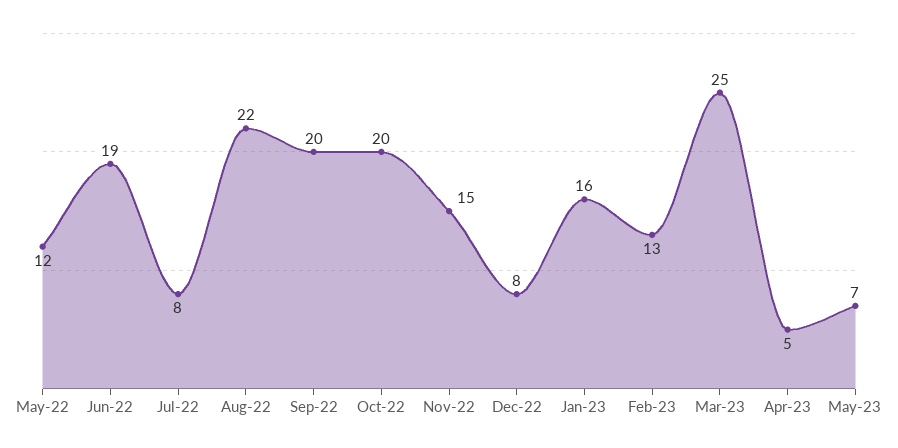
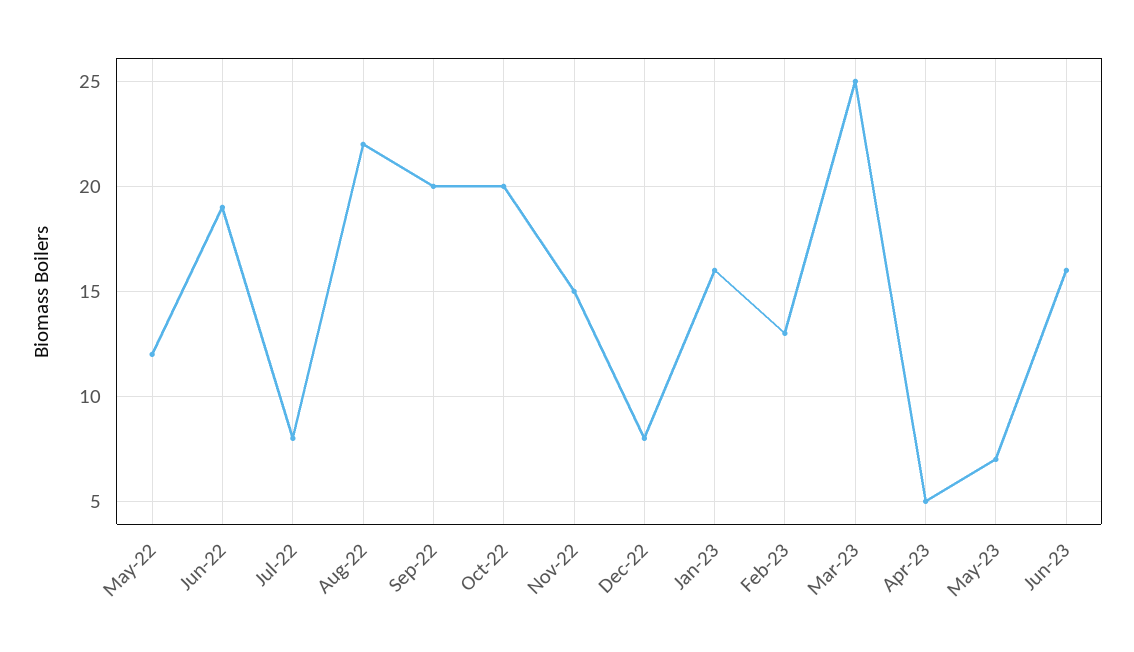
Jun-23: none -> 16

